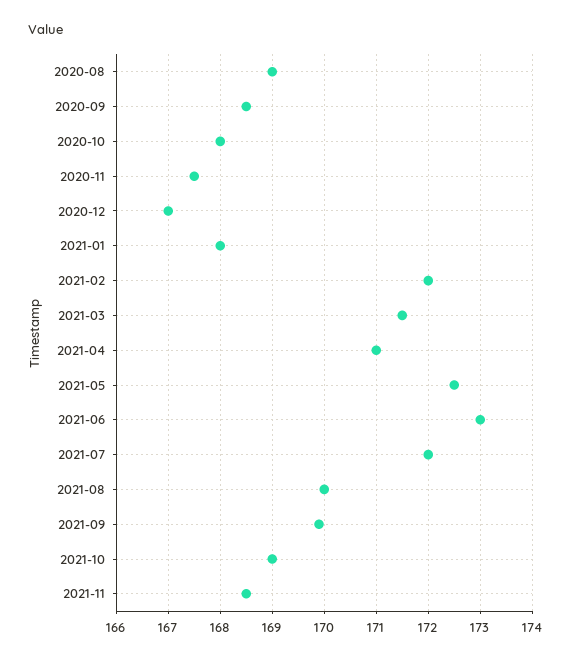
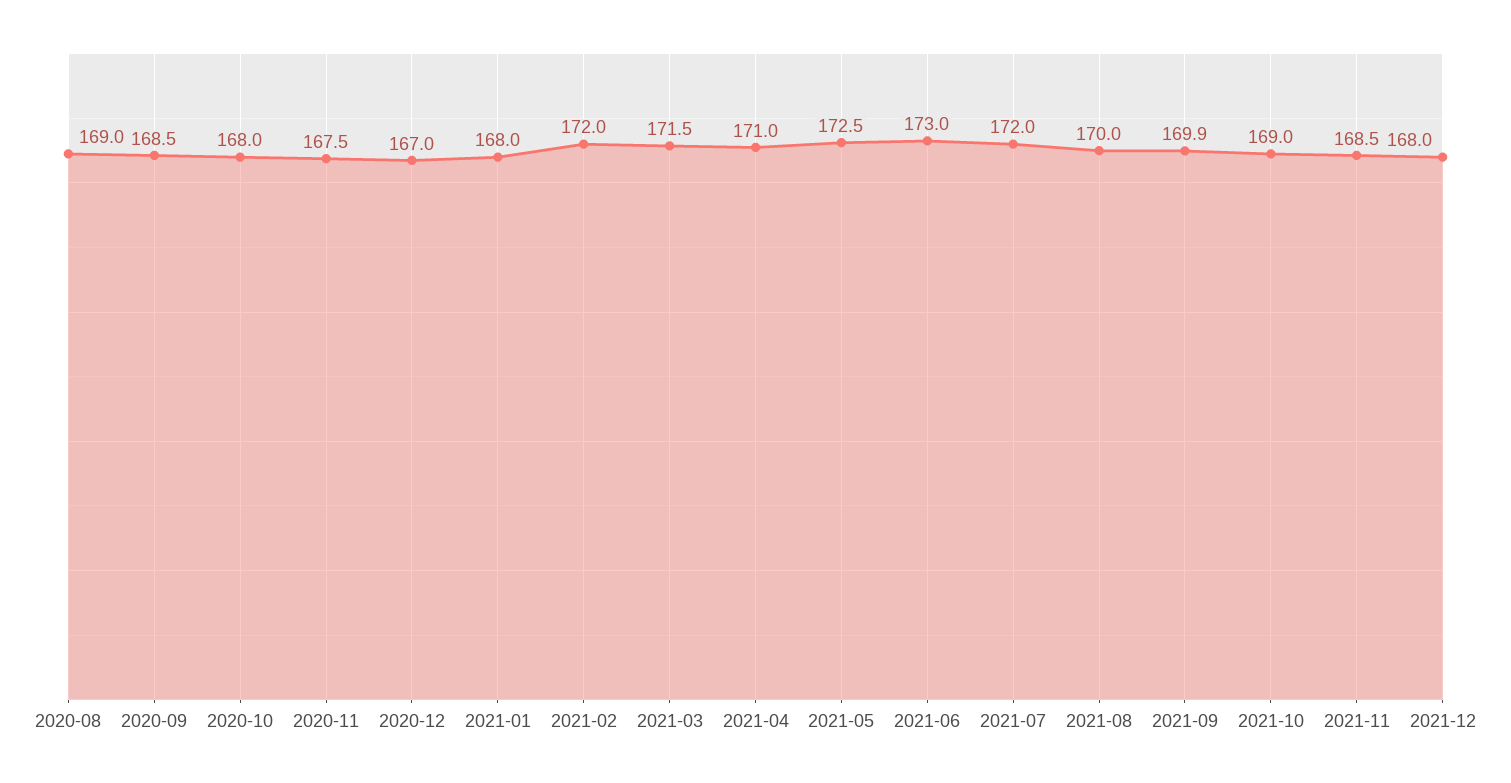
2021-12: none -> 168

